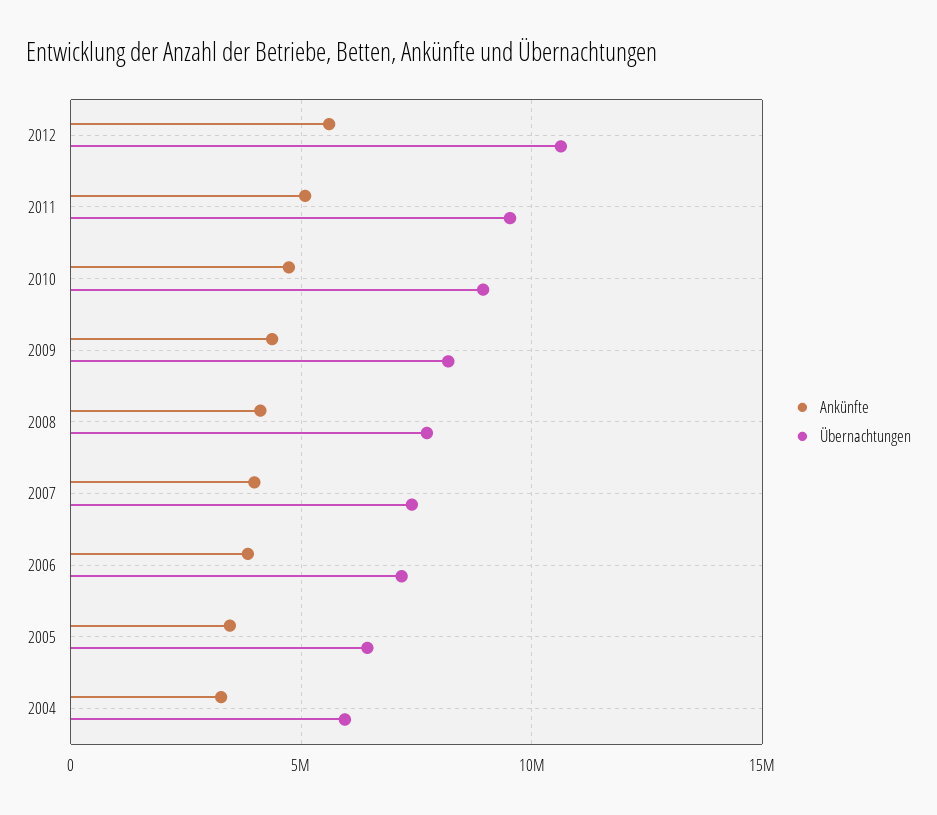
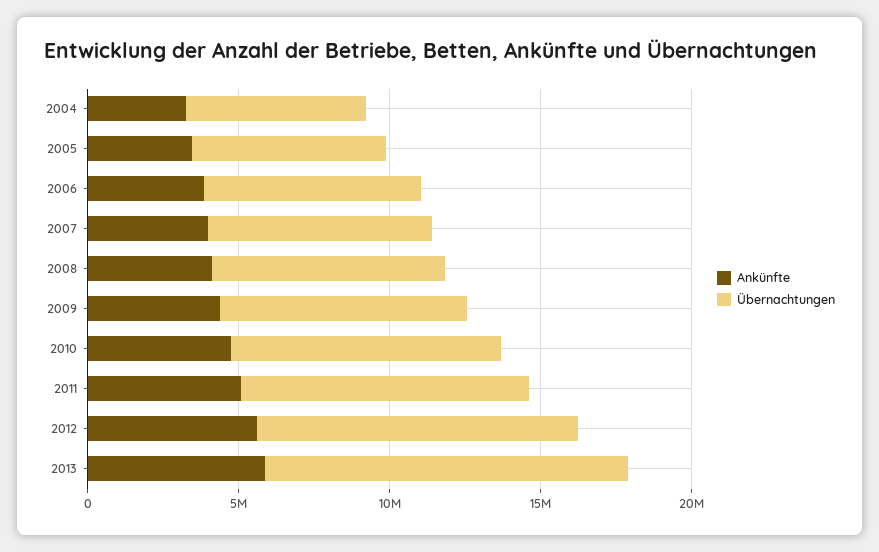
Ankünfte, 2013: none -> 6000000
Übernachtungen, 2013: none -> 12000000

